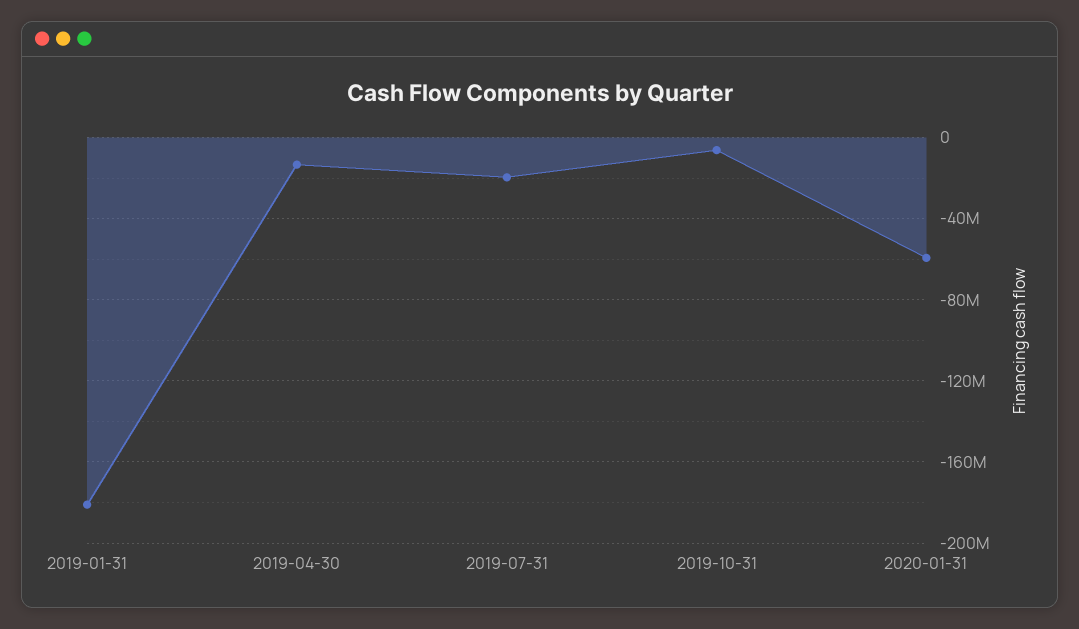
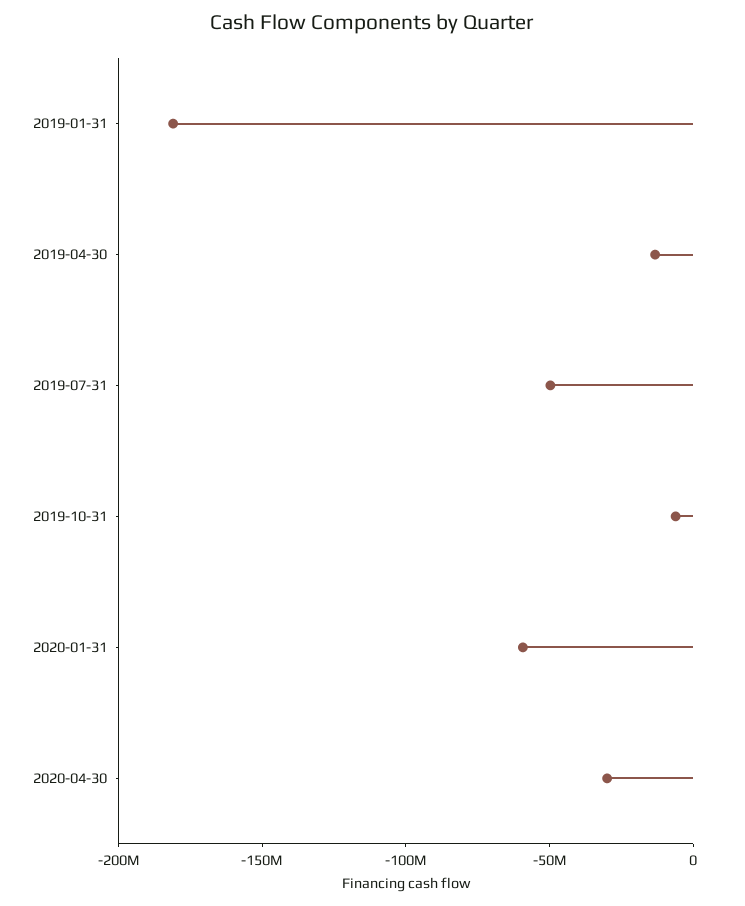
2019-07-31: -20000000 -> -50000000
2020-04-30: none -> -30000000

